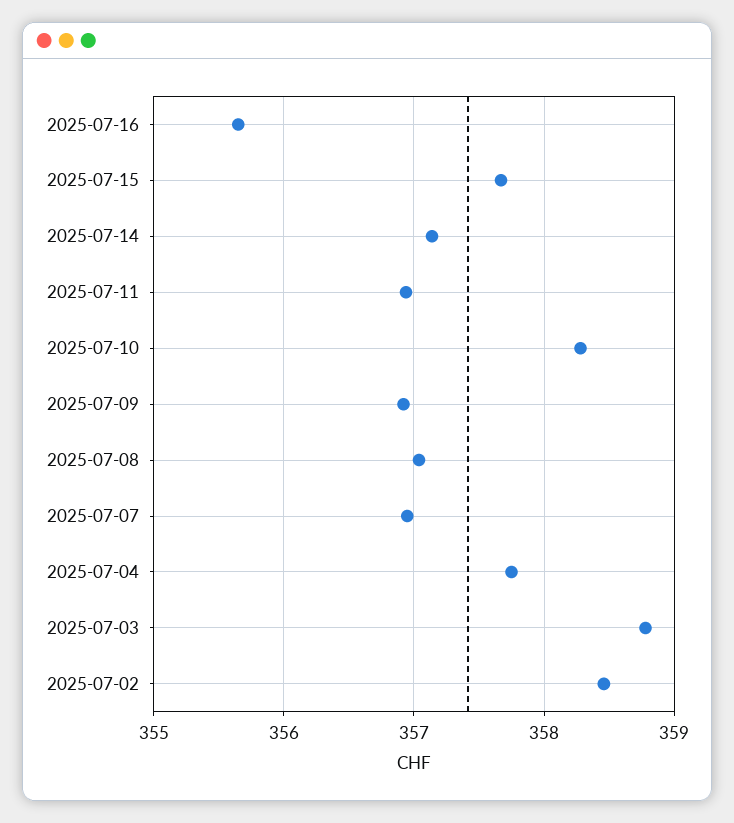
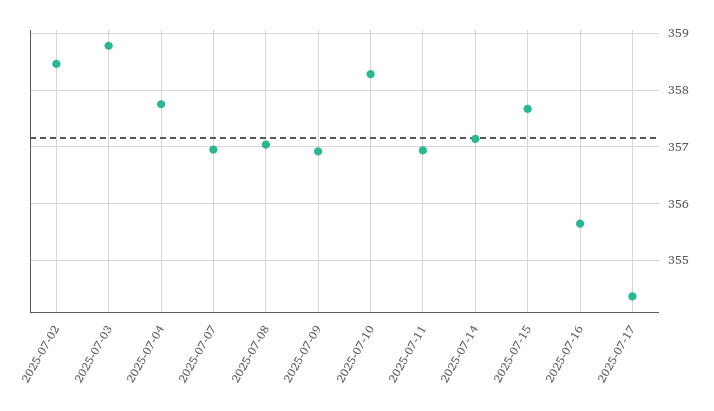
2025-07-17: none -> 354.4

